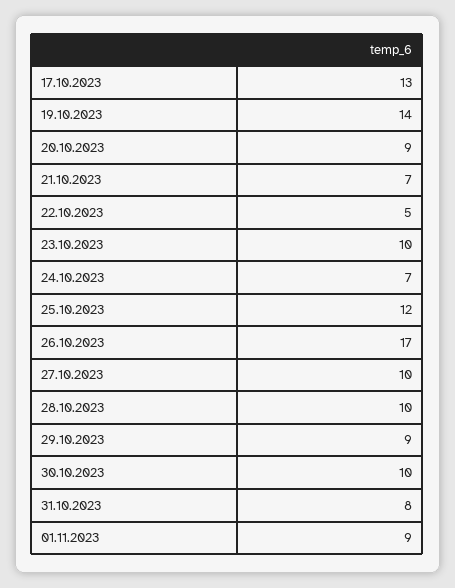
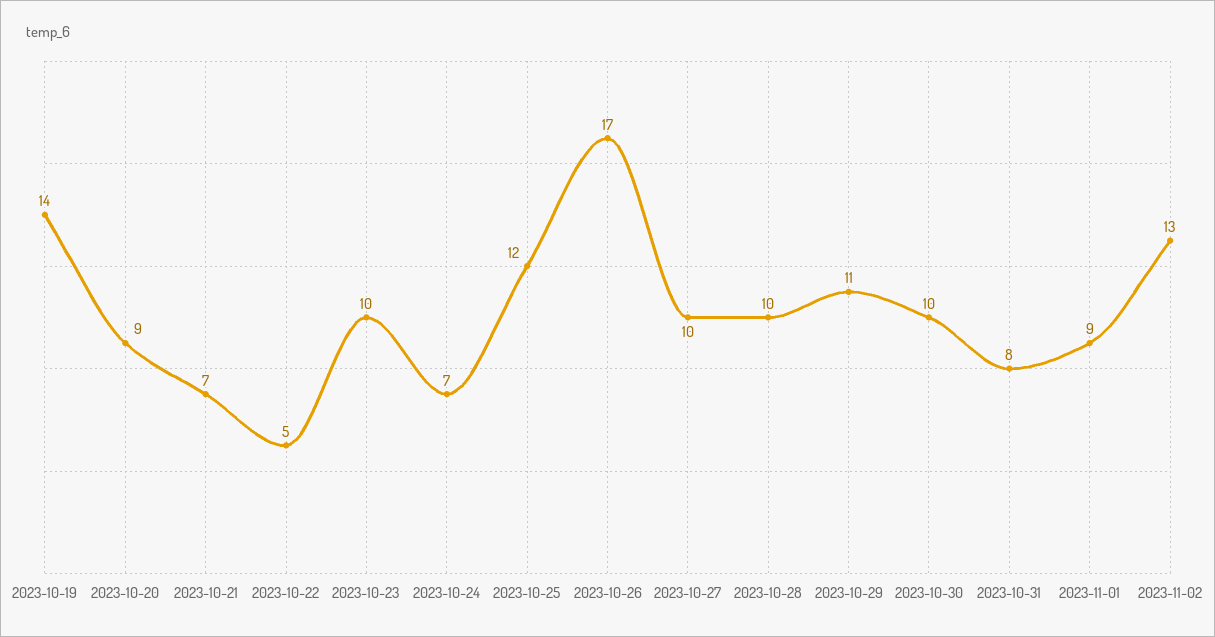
17.10.2023: 13 -> none
29.10.2023: 9 -> 11
2023-11-02: none -> 13

